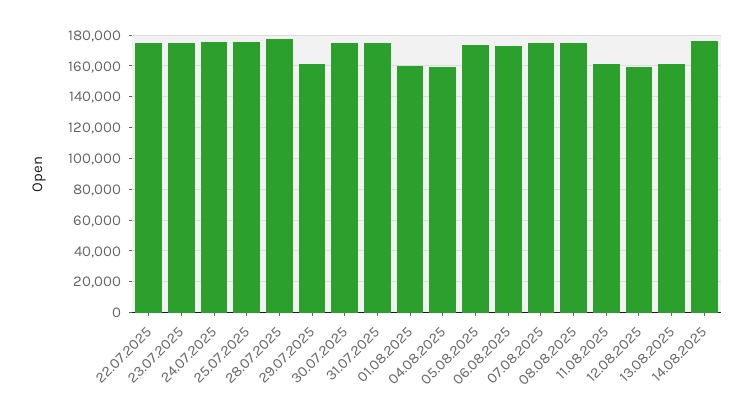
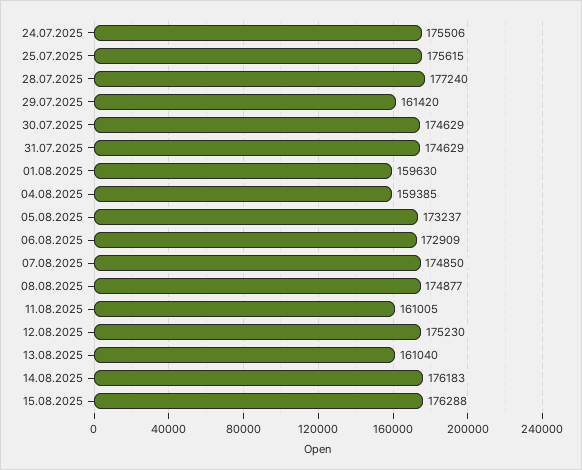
22.07.2025: 175000 -> none
23.07.2025: 175000 -> none
12.08.2025: 160000 -> 175230
15.08.2025: none -> 176288

